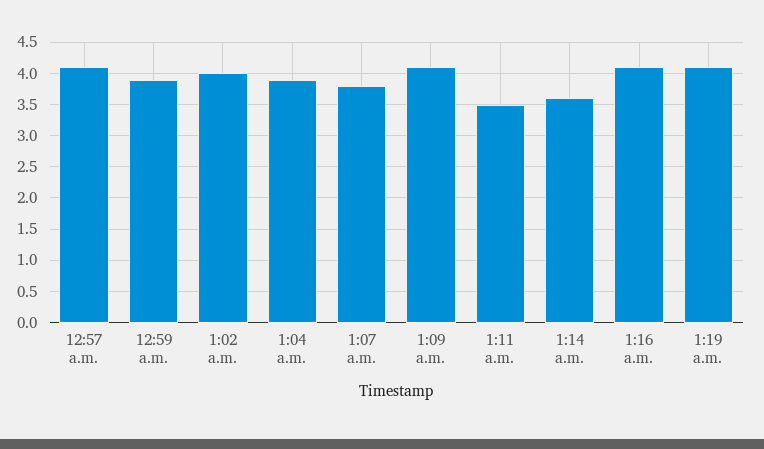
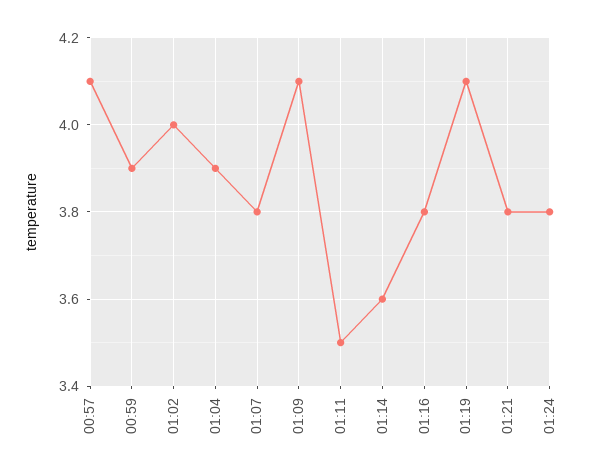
1:16 a.m.: 4.1 -> 3.8
01:21: none -> 3.8
01:24: none -> 3.8

